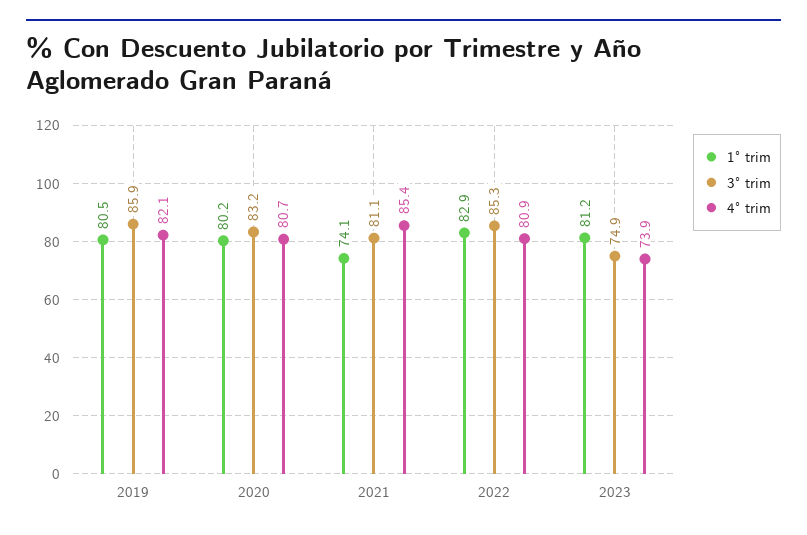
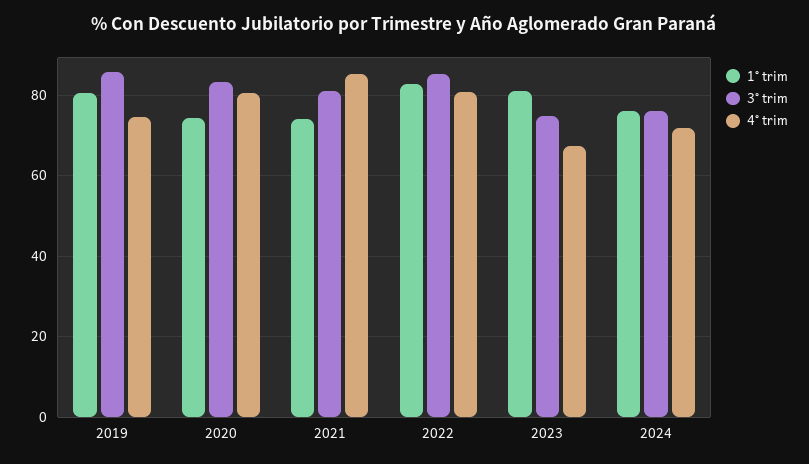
4° trim, 2019: 82.1 -> 74
1° trim, 2020: 80.2 -> 74
4° trim, 2023: 73.9 -> 68
1° trim, 2024: none -> 76
3° trim, 2024: none -> 76
4° trim, 2024: none -> 72

